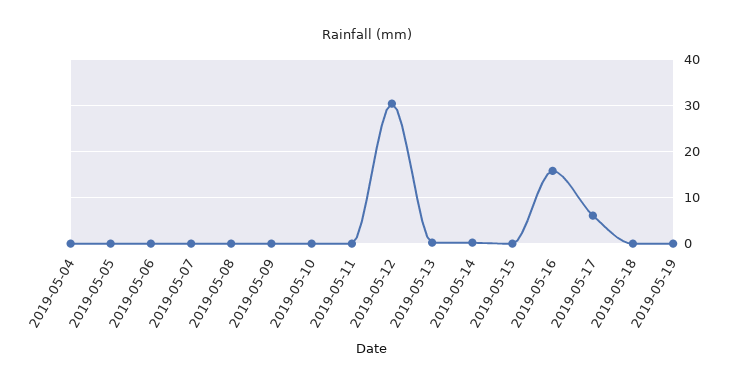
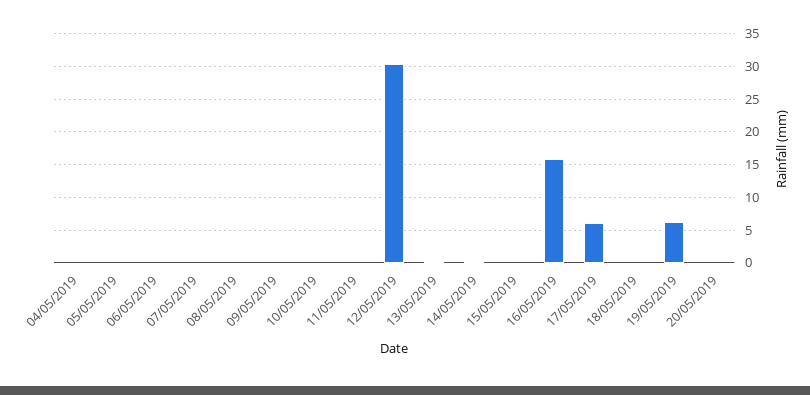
2019-05-19: 0 -> 6
20/05/2019: none -> 0

